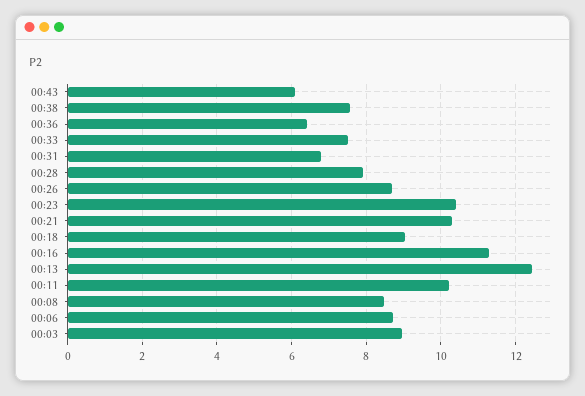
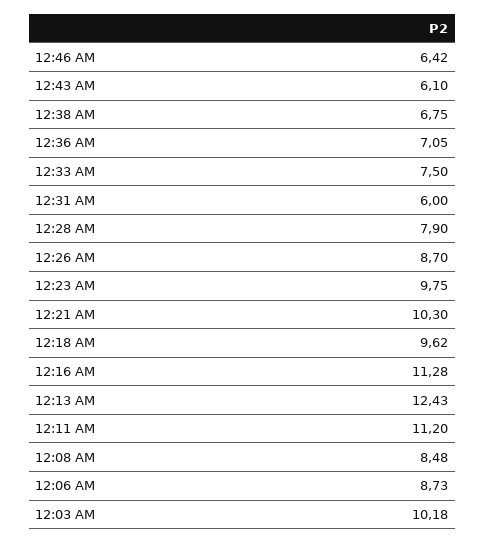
00:38: 7.6 -> 6.75
00:36: 6.4 -> 7.05
00:31: 6.8 -> 6
00:23: 10.4 -> 9.75
00:18: 9 -> 9.62
00:11: 10.2 -> 11.2
00:03: 9 -> 10.18
12:46 AM: none -> 6.42

